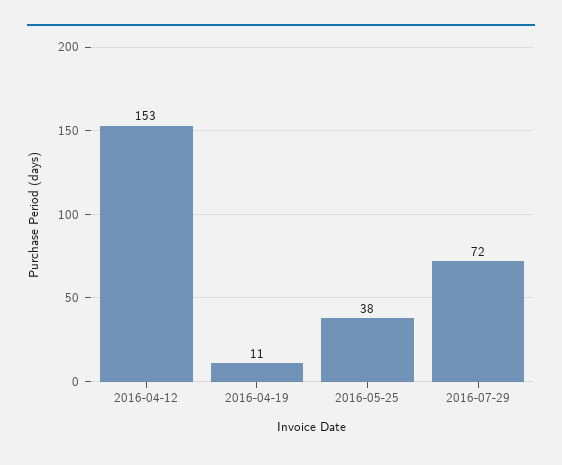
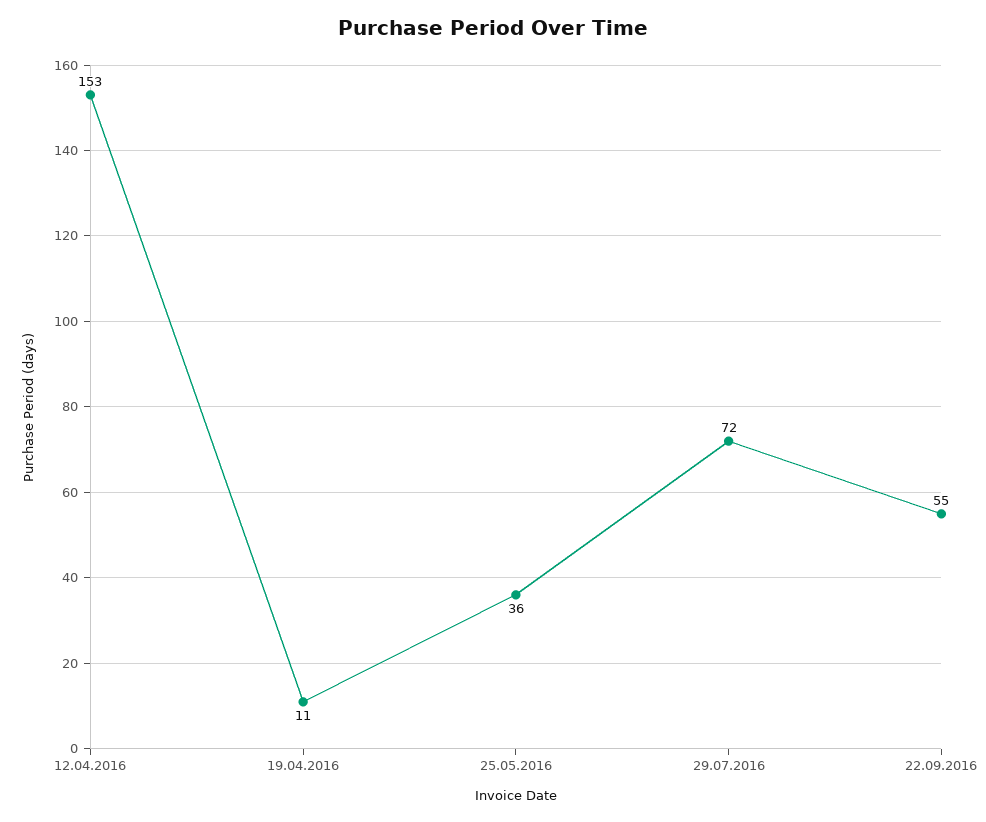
2016-05-25: 38 -> 36
22.09.2016: none -> 55

